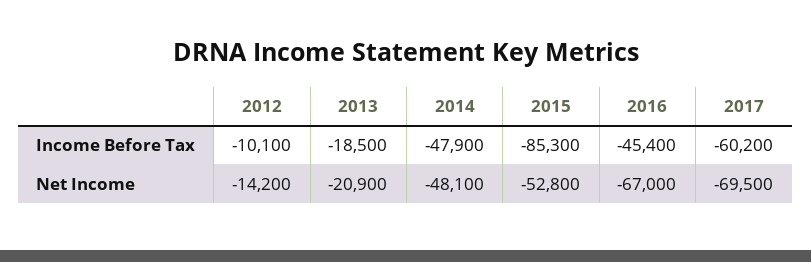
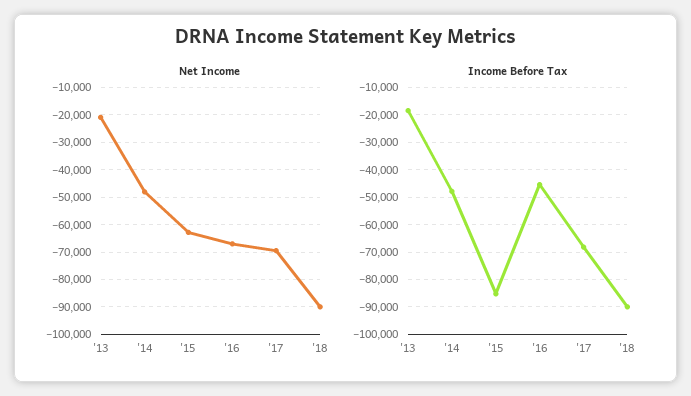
Income Before Tax, 2012: -10100 -> none
Income Before Tax, 2017: -60200 -> -67500
Net Income, 2012: -14200 -> none
Net Income, 2015: -52800 -> -62500
Net Income, '18: none -> -90000
Income Before Tax, '18: none -> -90000

